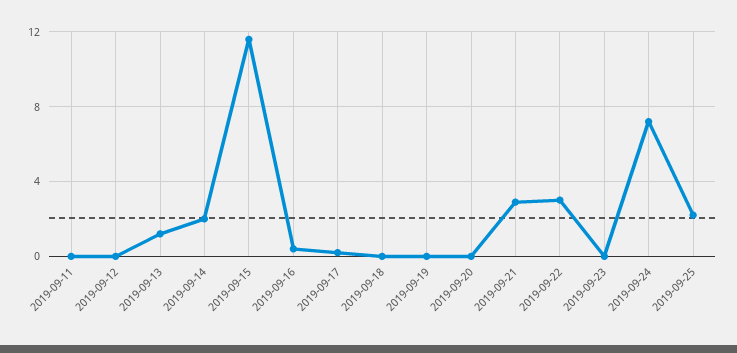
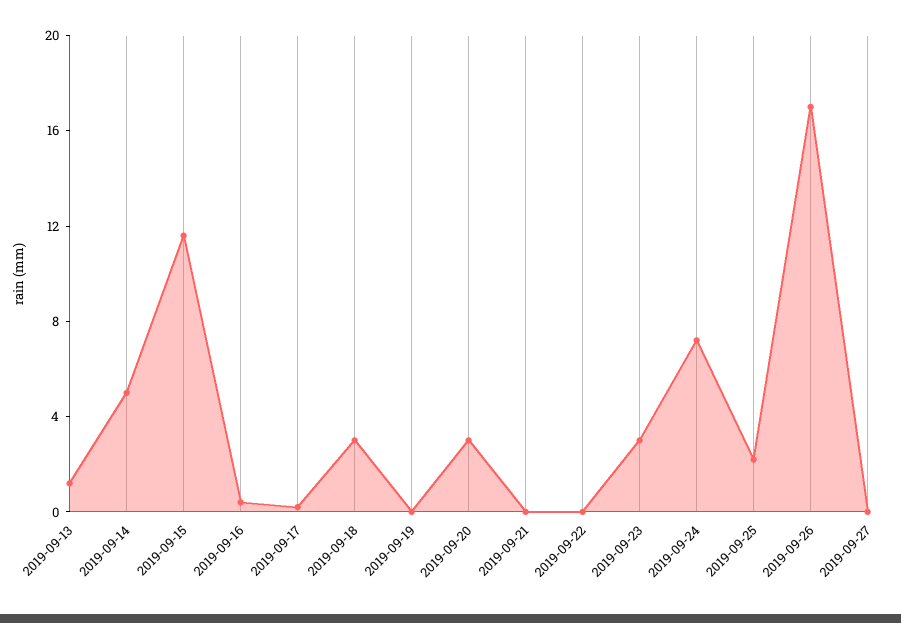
2019-09-11: 0 -> none
2019-09-12: 0 -> none
2019-09-14: 2 -> 5
2019-09-18: 0 -> 3
2019-09-20: 0 -> 3
2019-09-21: 3 -> 0
2019-09-22: 3 -> 0
2019-09-23: 0 -> 3
2019-09-26: none -> 17
2019-09-27: none -> 0

